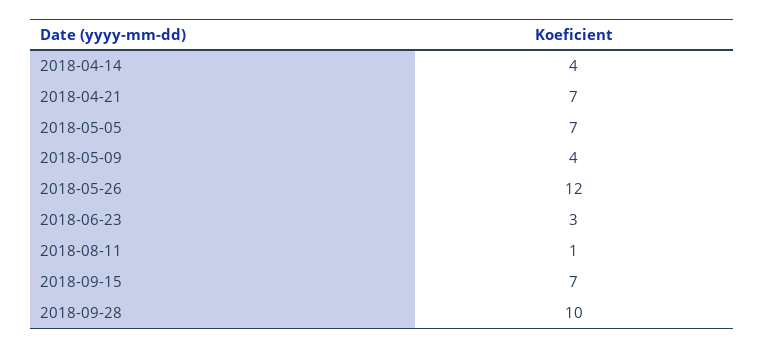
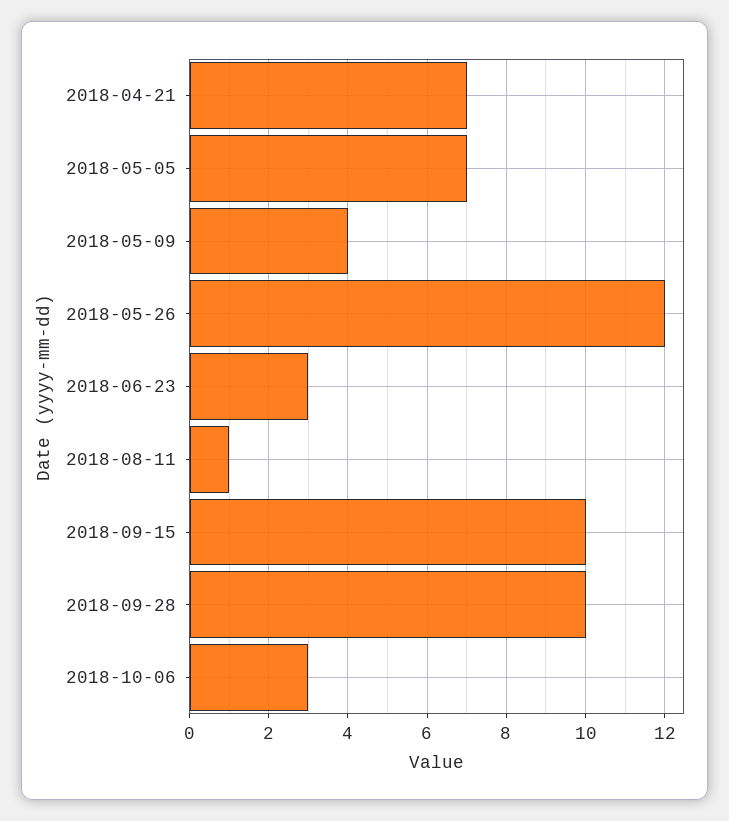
2018-04-14: 4 -> none
2018-09-15: 7 -> 10
2018-10-06: none -> 3

